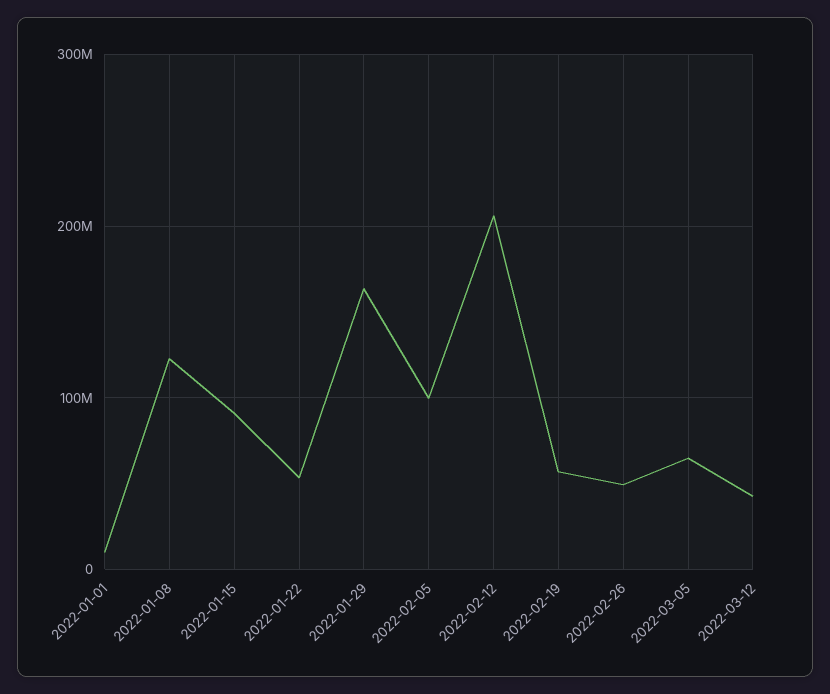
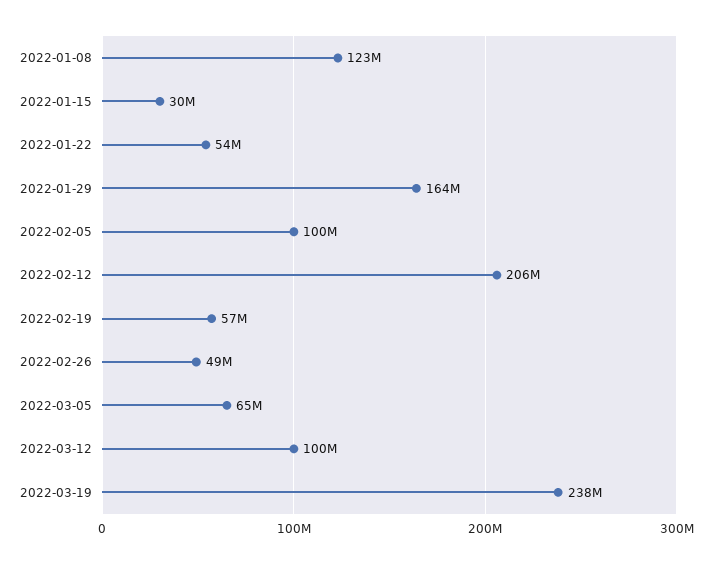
2022-01-01: 10000000 -> none
2022-01-15: 90000000 -> 30000000
2022-03-12: 40000000 -> 100000000
2022-03-19: none -> 238000000

